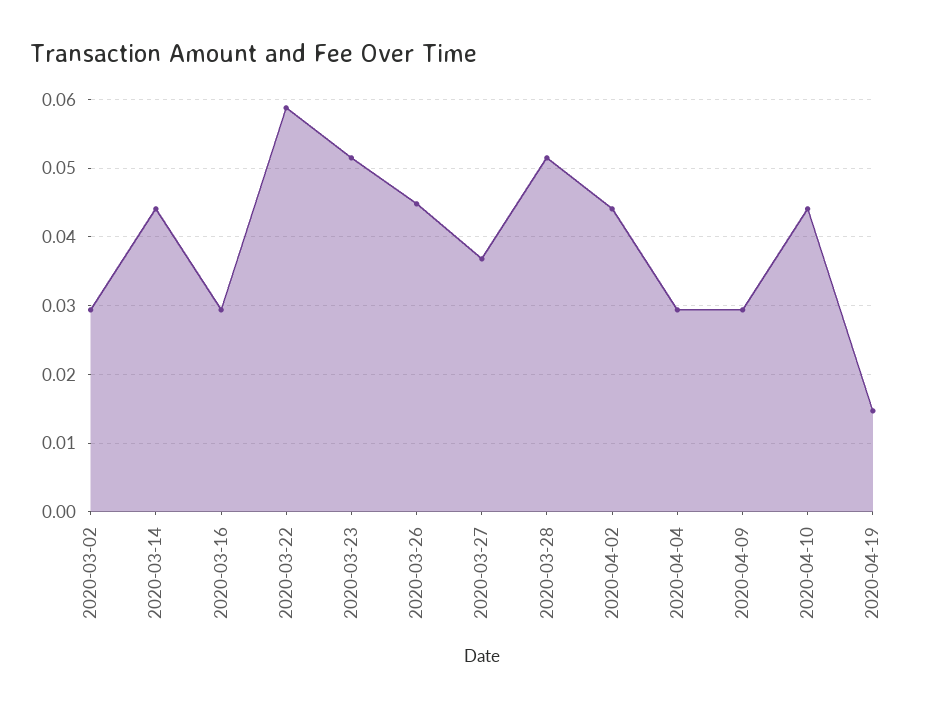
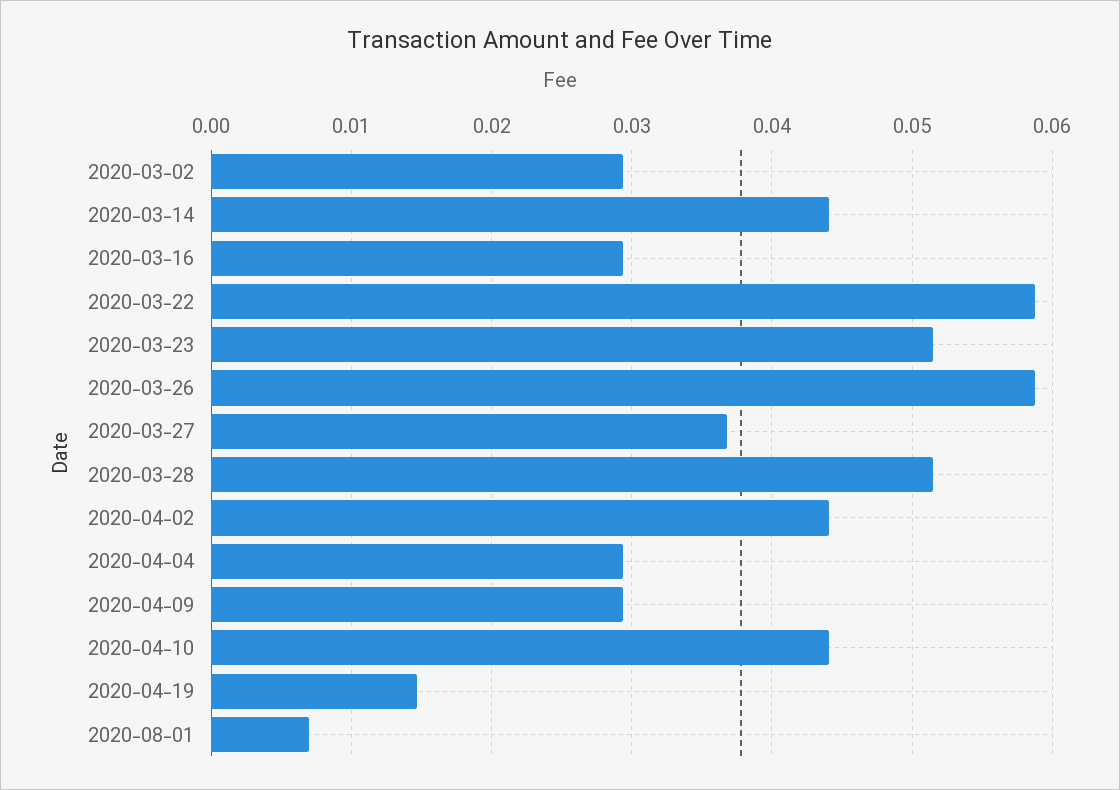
2020-03-26: 0.045 -> 0.059
2020-08-01: none -> 0.007

